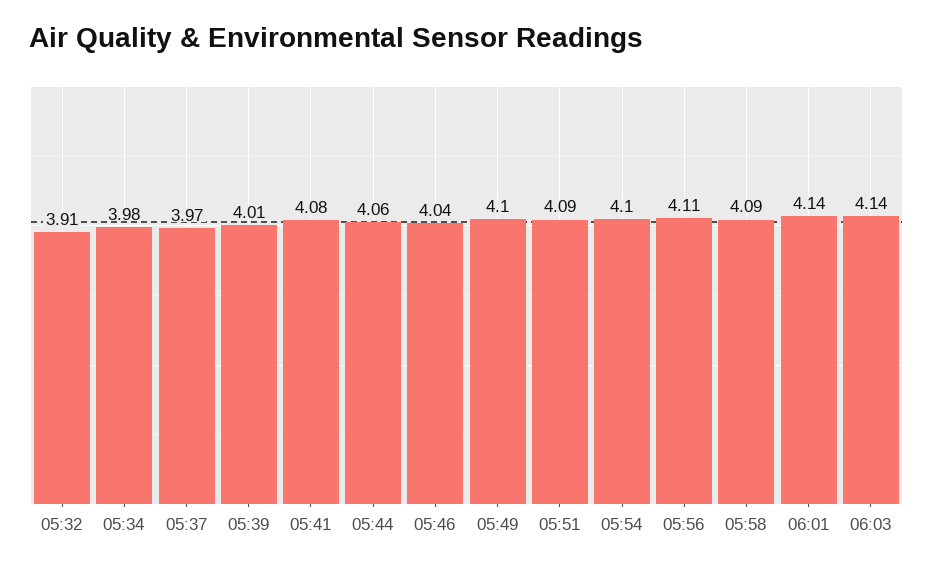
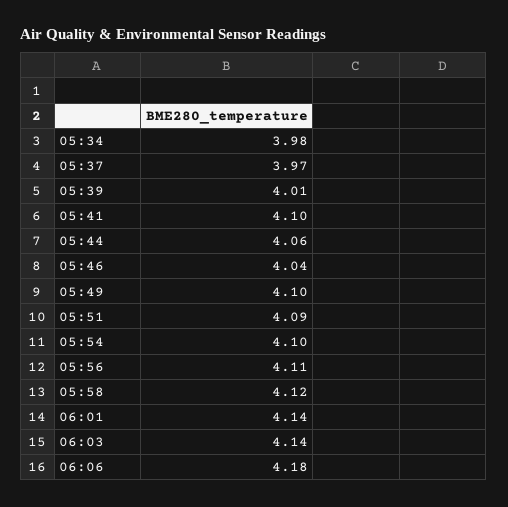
05:32: 3.91 -> none
05:41: 4.08 -> 4.1
05:58: 4.09 -> 4.12
06:06: none -> 4.18

